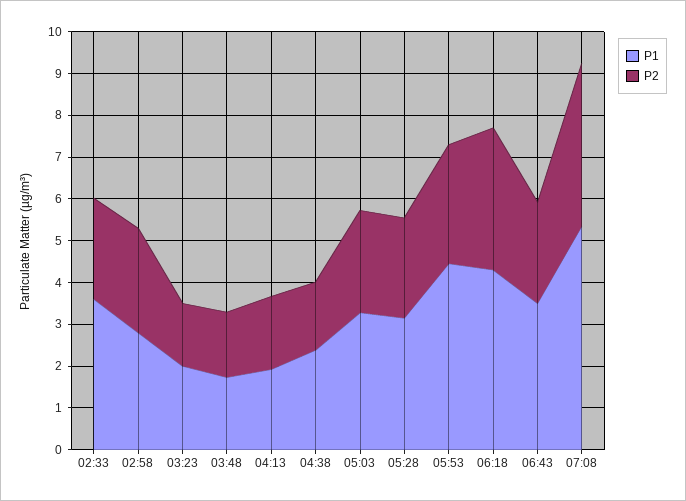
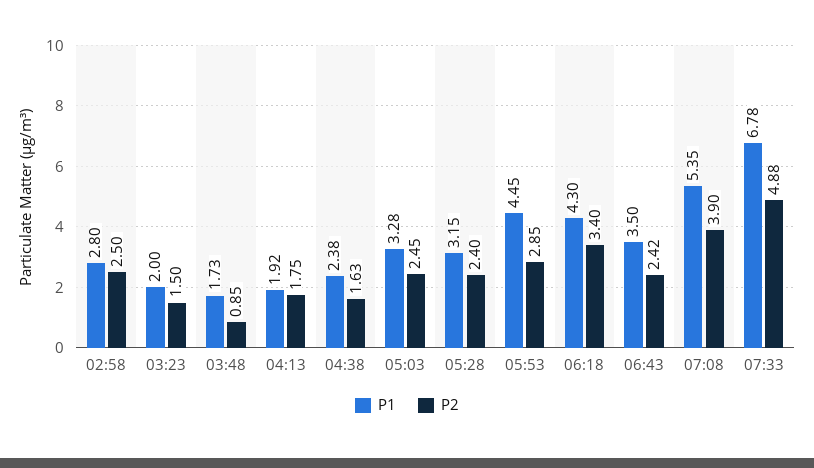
P1, 02:33: 3.6 -> none
P2, 02:33: 2.4 -> none
P2, 03:48: 1.6 -> 0.85
P1, 07:33: none -> 6.78
P2, 07:33: none -> 4.88

